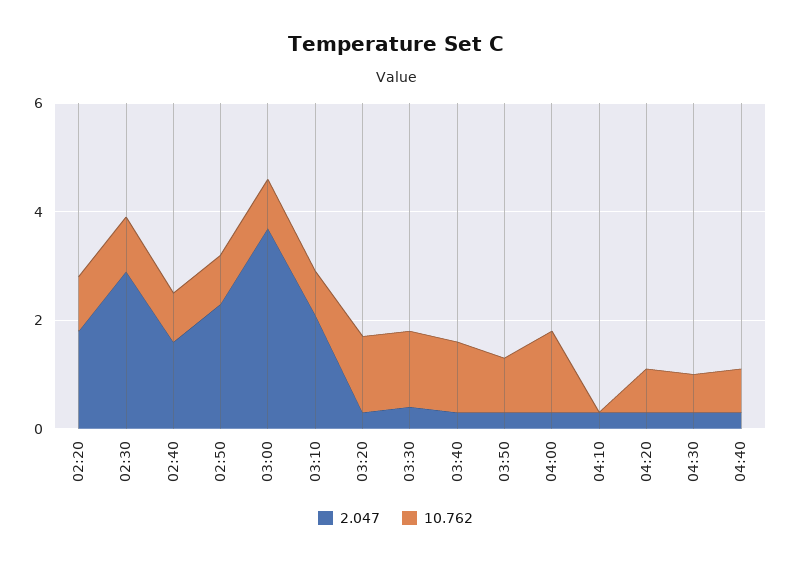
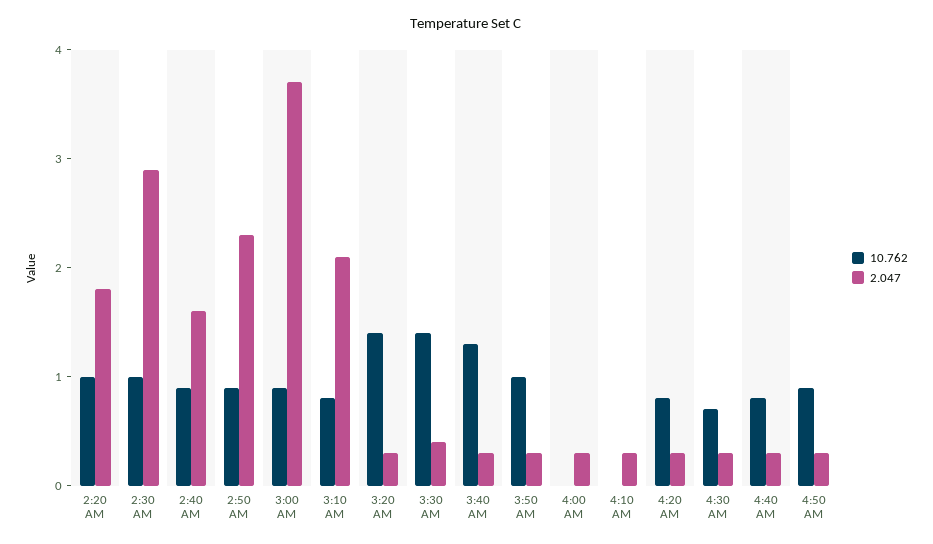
10.762, 04:00: 1.5 -> 0
10.762, 4:50 AM: none -> 0.9
2.047, 4:50 AM: none -> 0.3

